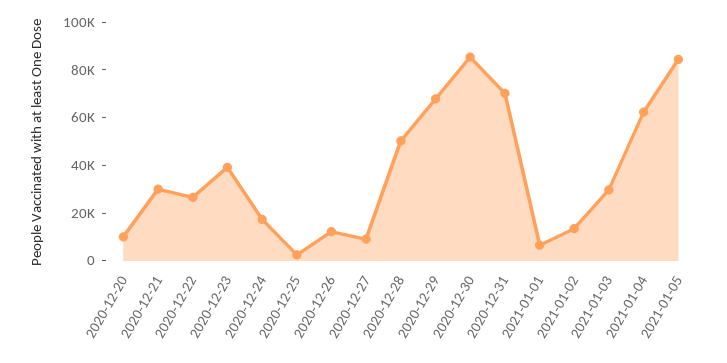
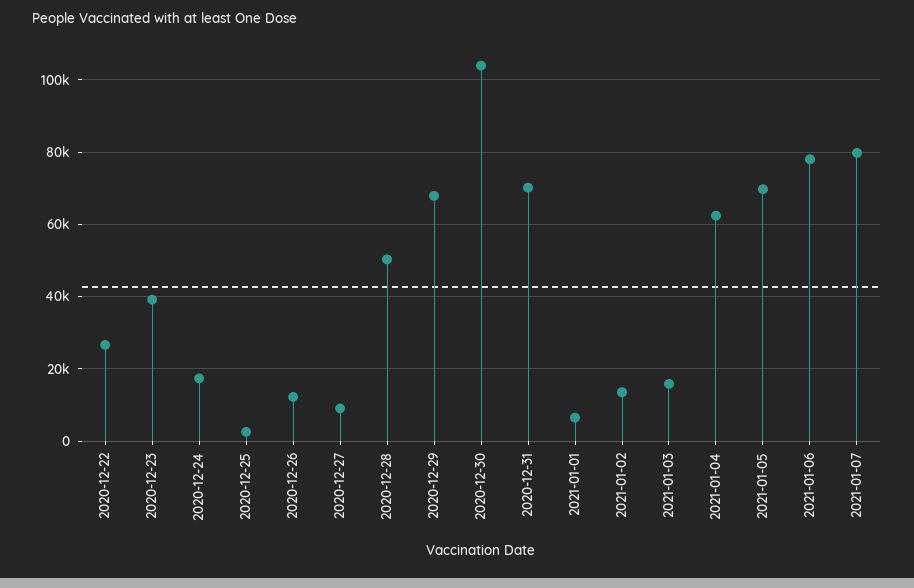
2020-12-20: 10000 -> none
2020-12-21: 30000 -> none
2020-12-30: 85000 -> 104000
2021-01-03: 30000 -> 16000
2021-01-05: 85000 -> 70000
2021-01-06: none -> 78000
2021-01-07: none -> 80000

